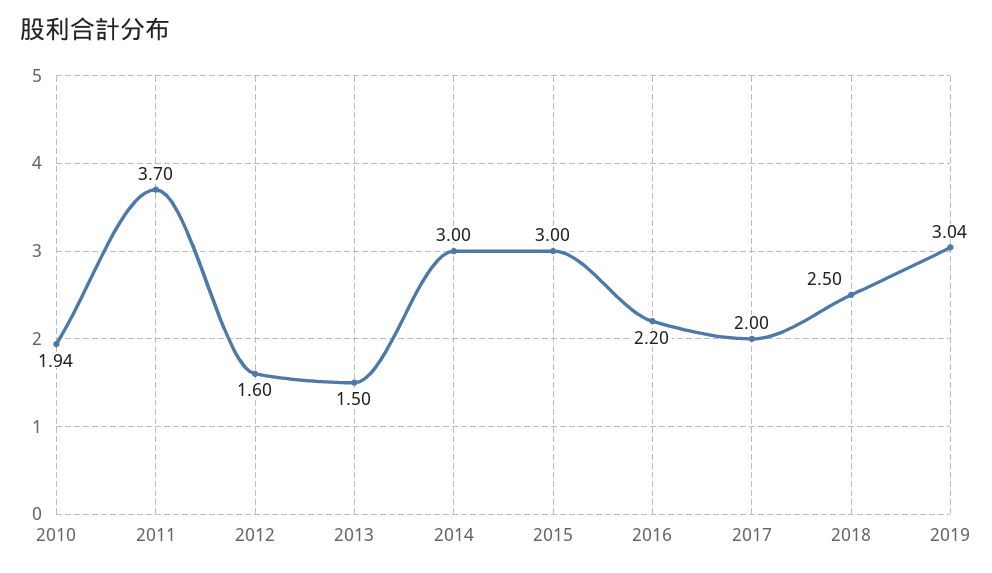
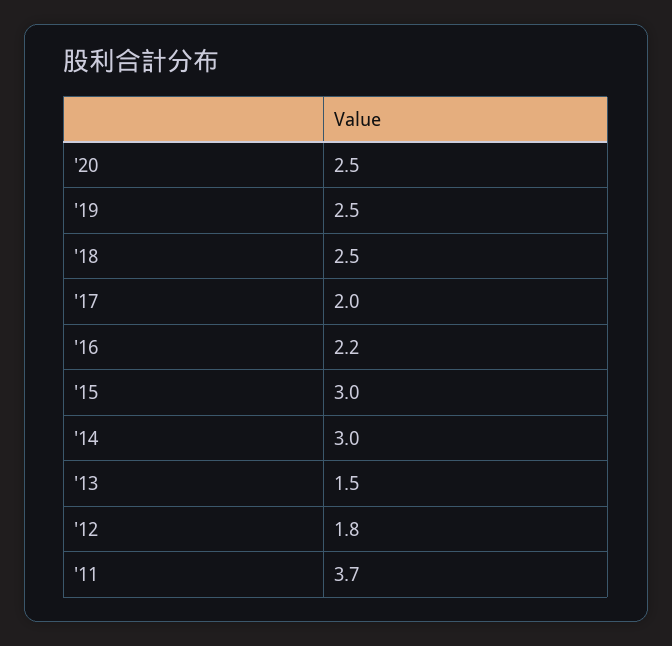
2010: 1.94 -> none
2012: 1.6 -> 1.8
2019: 3.04 -> 2.5
'20: none -> 2.5

